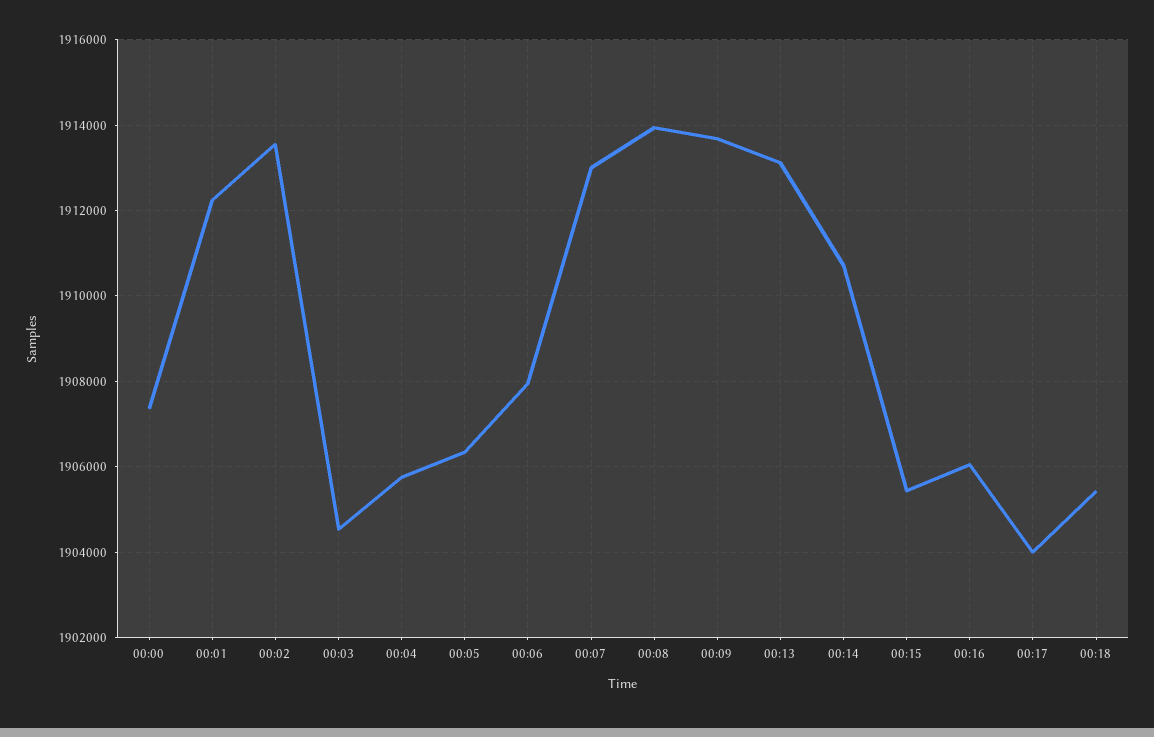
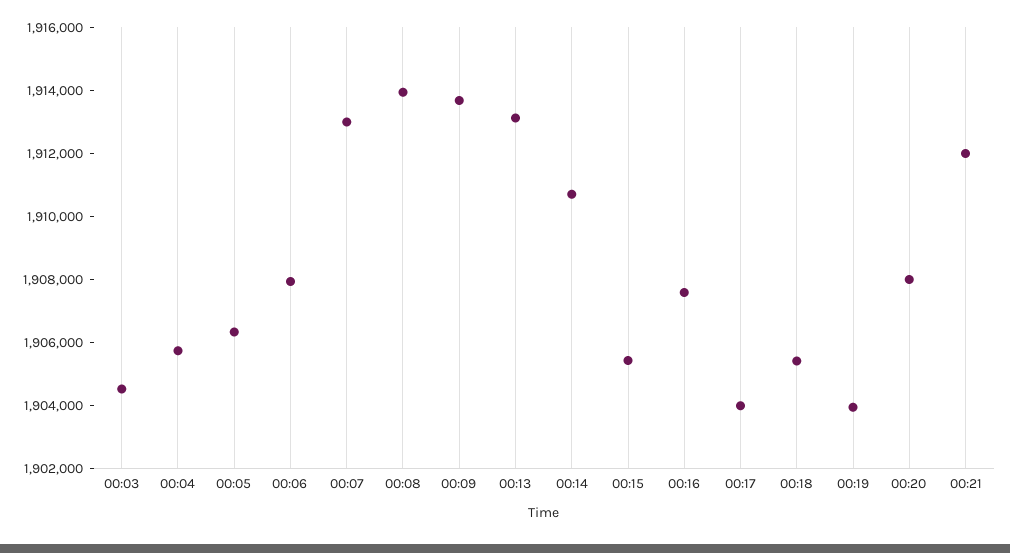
00:00: 1907400 -> none
00:01: 1912200 -> none
00:02: 1913600 -> none
00:16: 1906000 -> 1907500
00:19: none -> 1904000
00:20: none -> 1908000
00:21: none -> 1912000

